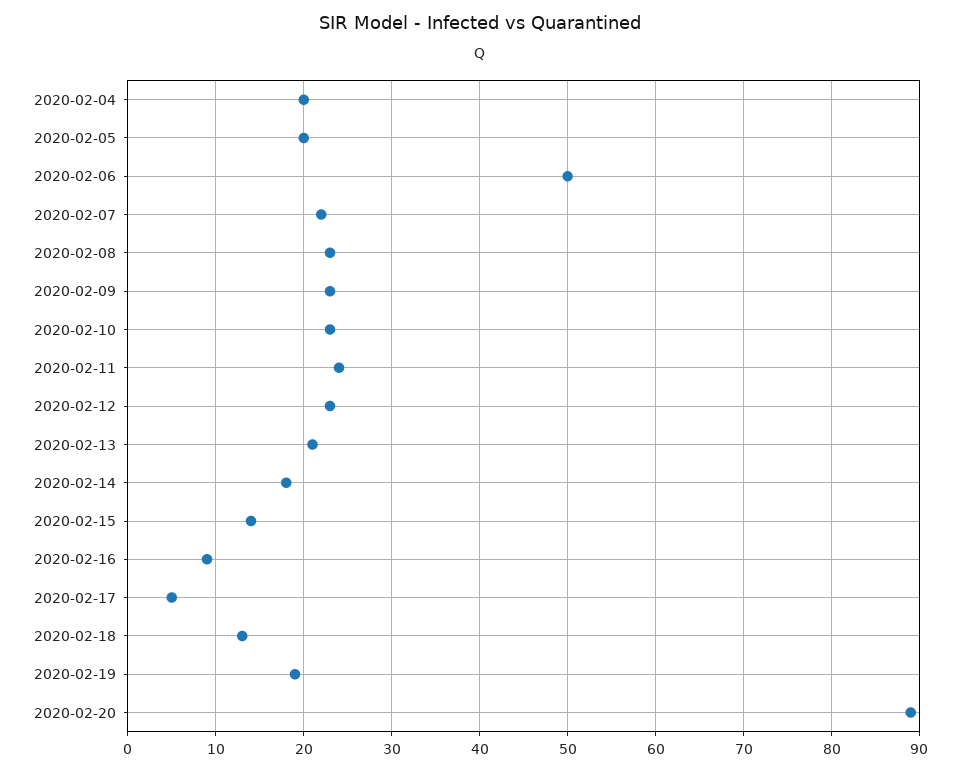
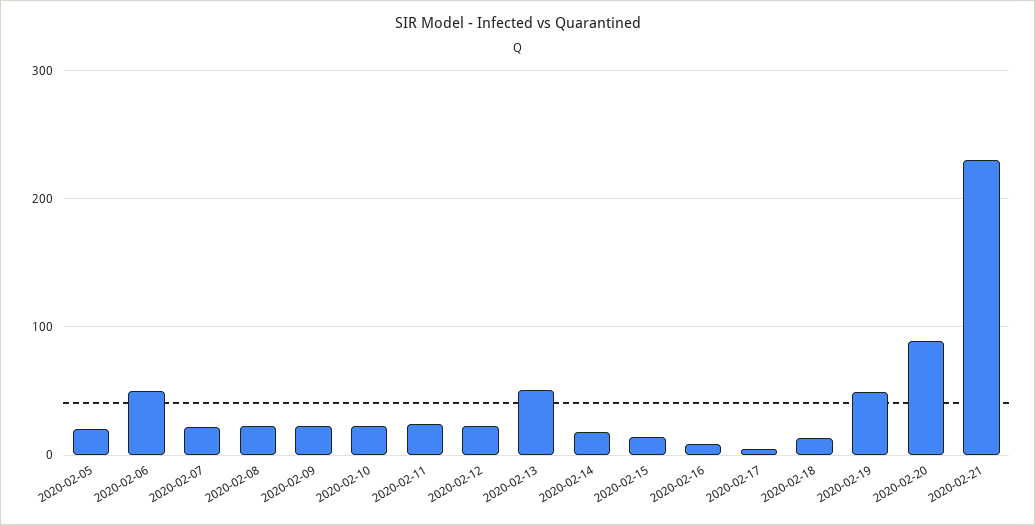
2020-02-04: 20 -> none
2020-02-13: 21 -> 50
2020-02-19: 19 -> 50
2020-02-21: none -> 230

